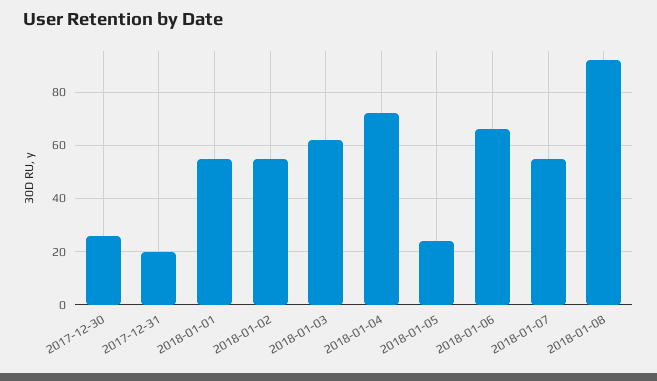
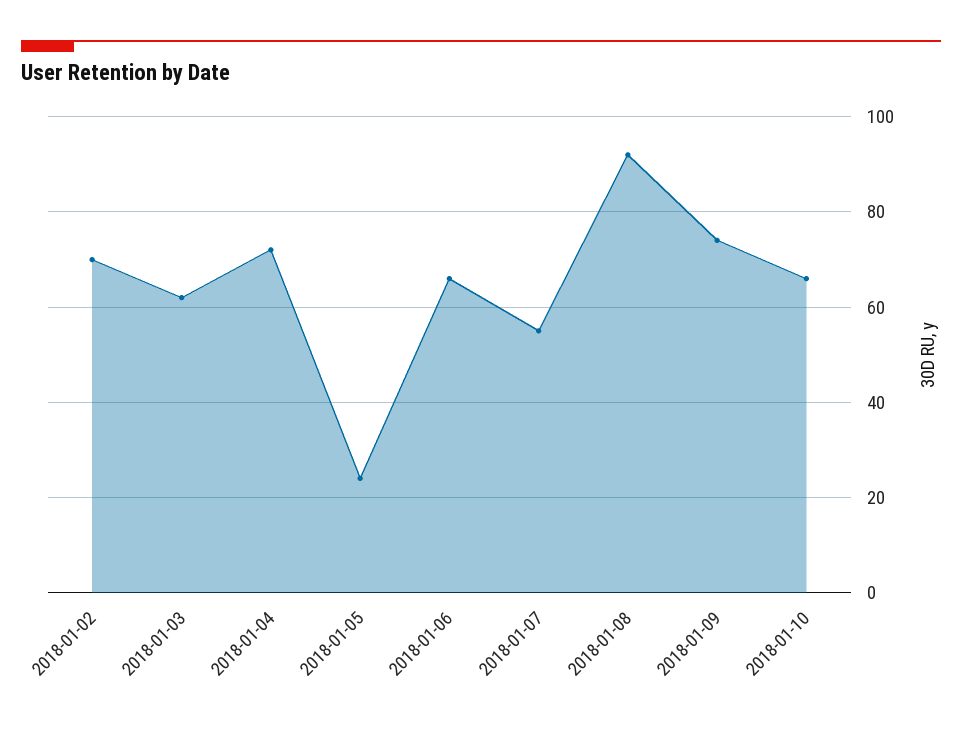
2017-12-30: 25 -> none
2017-12-31: 20 -> none
2018-01-01: 55 -> none
2018-01-02: 55 -> 70
2018-01-09: none -> 75
2018-01-10: none -> 65

